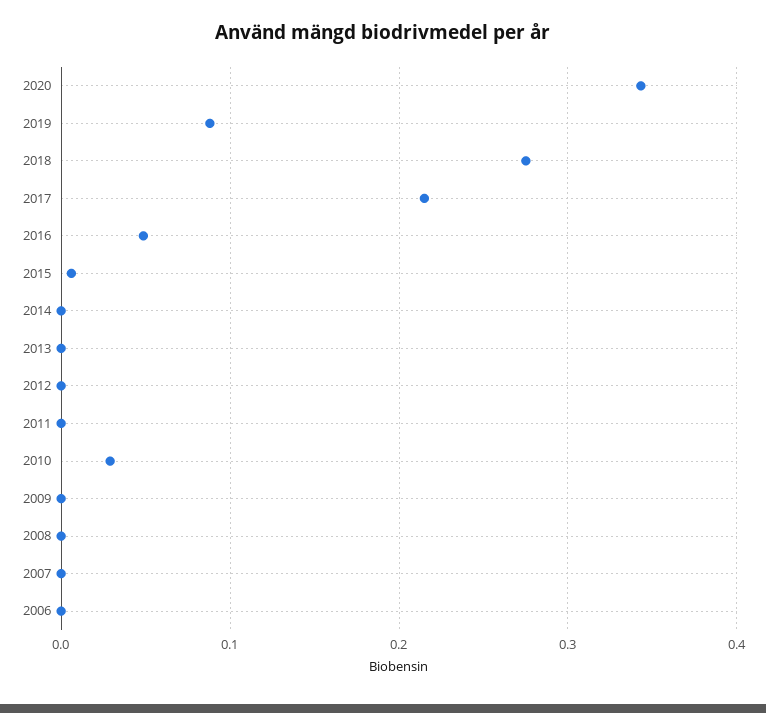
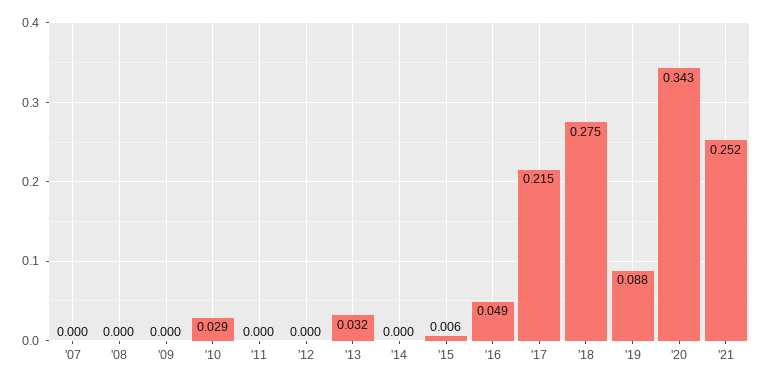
2013: 0 -> 0.032
2006: 0 -> none
'21: none -> 0.252

